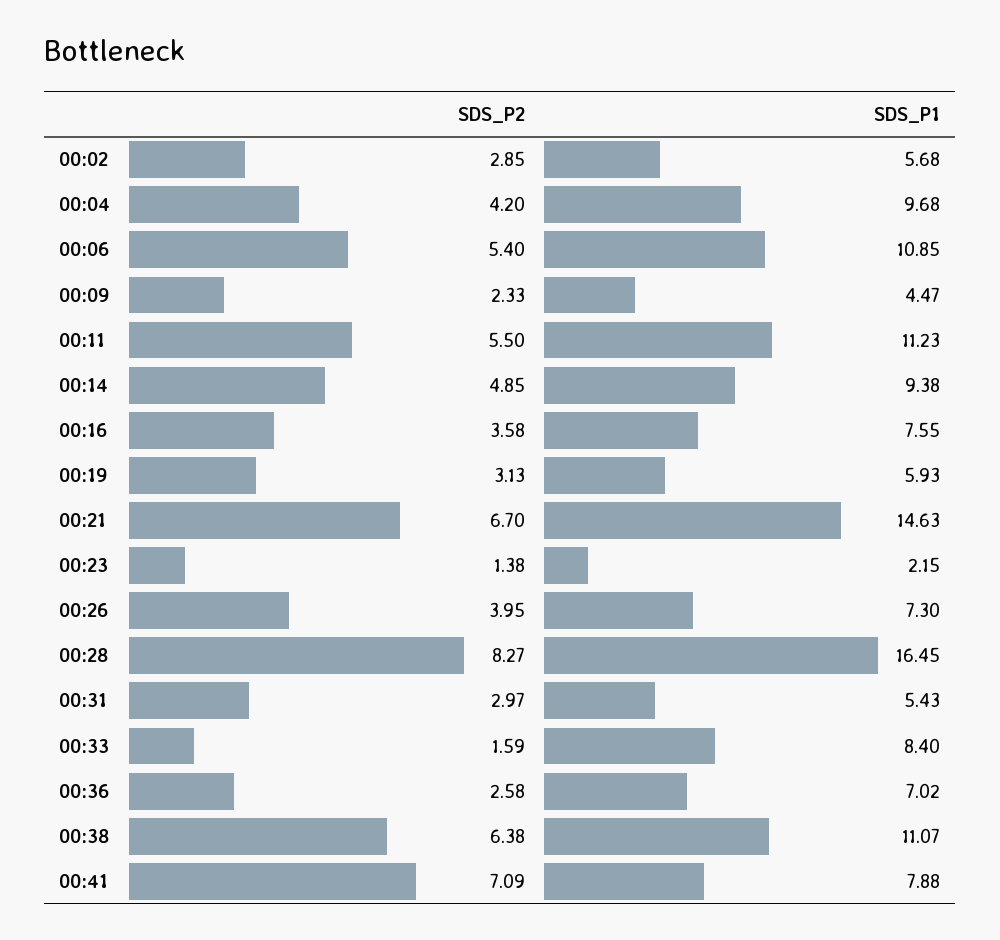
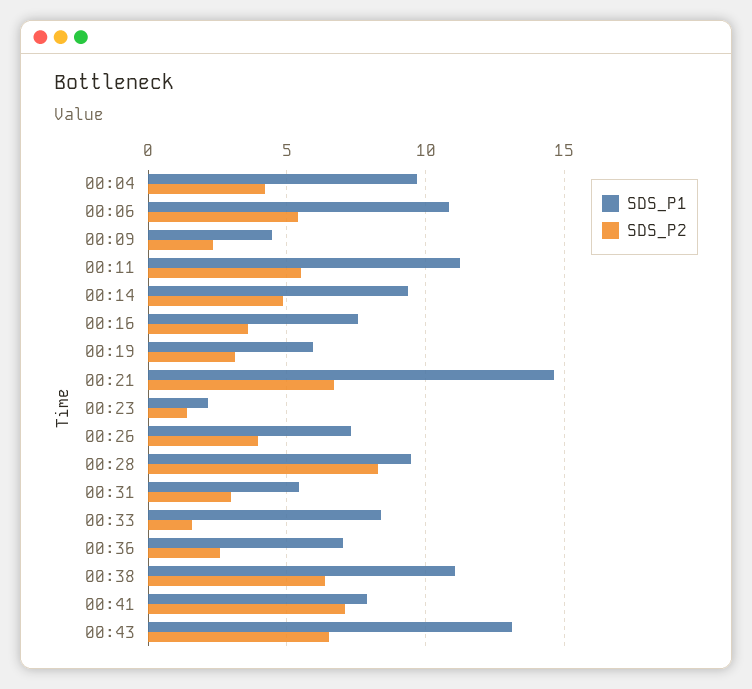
SDS_P2, 00:02: 2.85 -> none
SDS_P1, 00:02: 5.68 -> none
SDS_P1, 00:28: 16.45 -> 9.5
SDS_P1, 00:43: none -> 13
SDS_P2, 00:43: none -> 6.5

